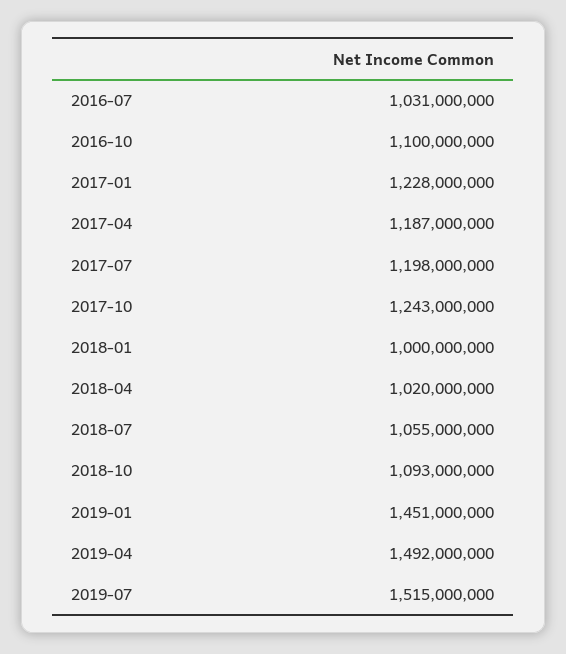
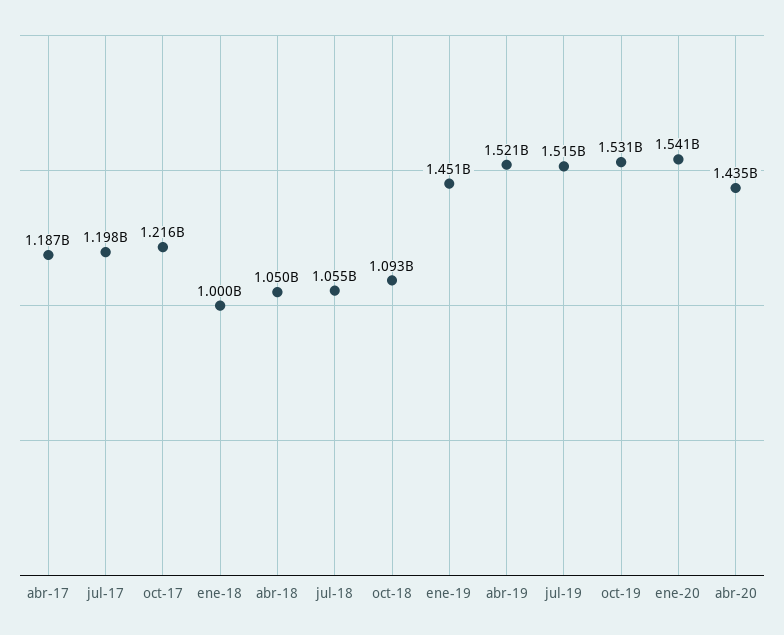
2016-07: 1031000000 -> none
2016-10: 1100000000 -> none
2017-01: 1228000000 -> none
2017-10: 1243000000 -> 1216000000
2018-04: 1020000000 -> 1050000000
2019-04: 1492000000 -> 1521000000
oct-19: none -> 1531000000
ene-20: none -> 1541000000
abr-20: none -> 1435000000

